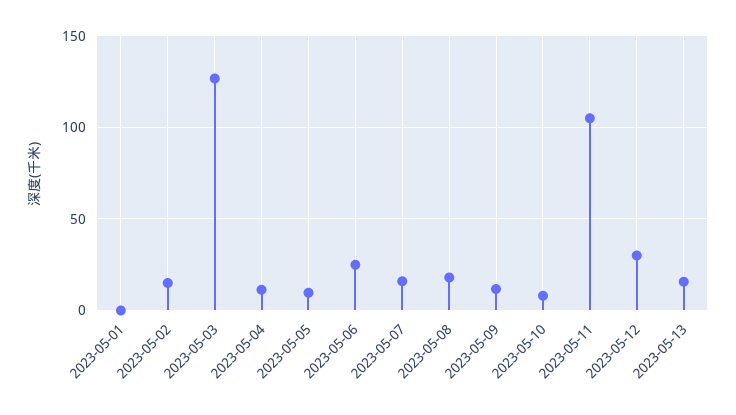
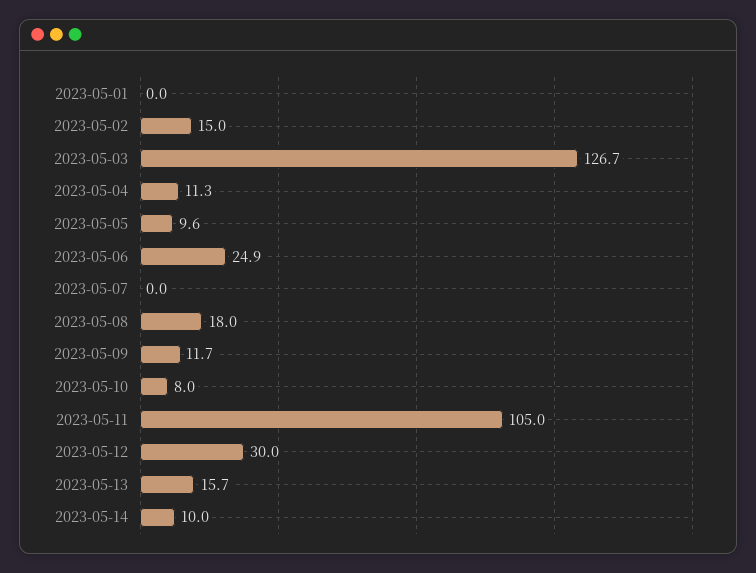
2023-05-07: 15 -> 0
2023-05-14: none -> 10

